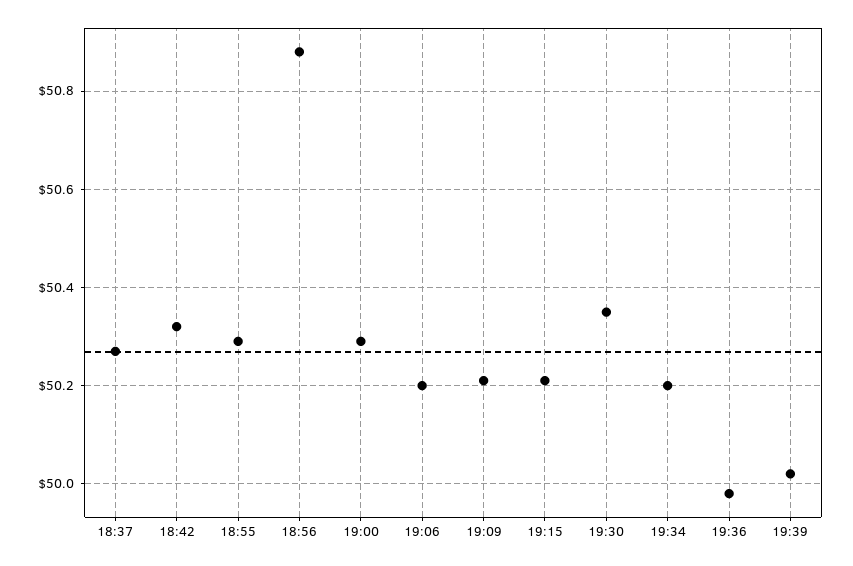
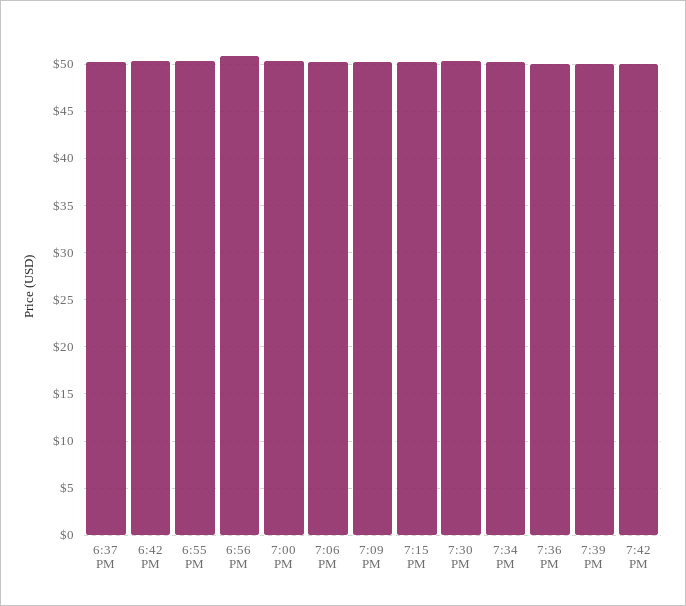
7:42 PM: none -> 50

